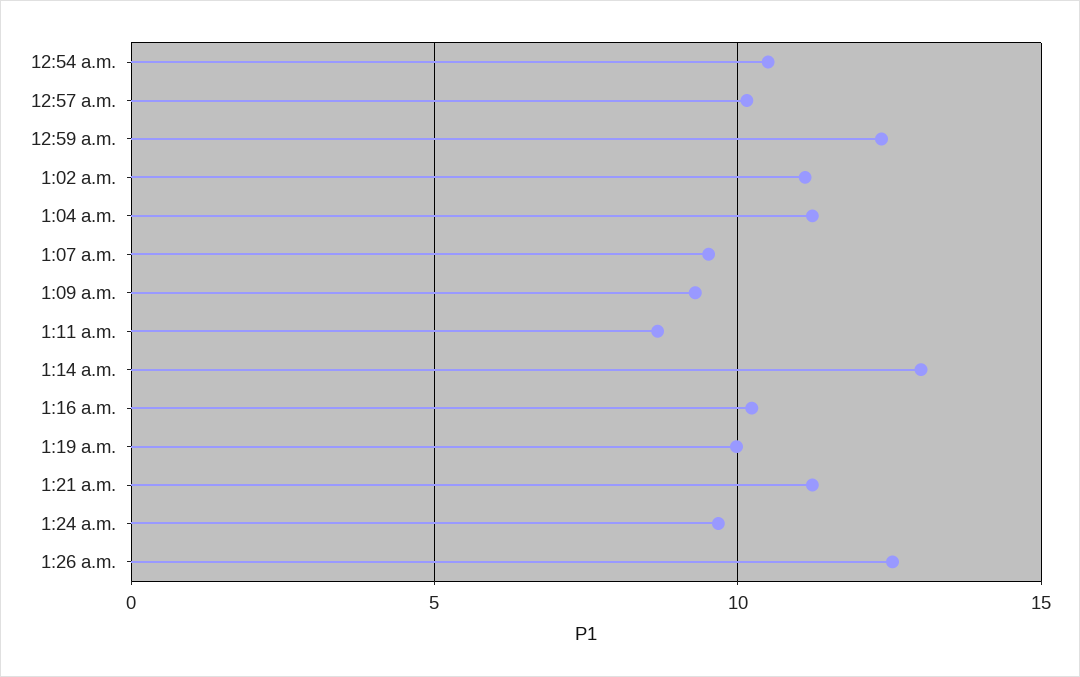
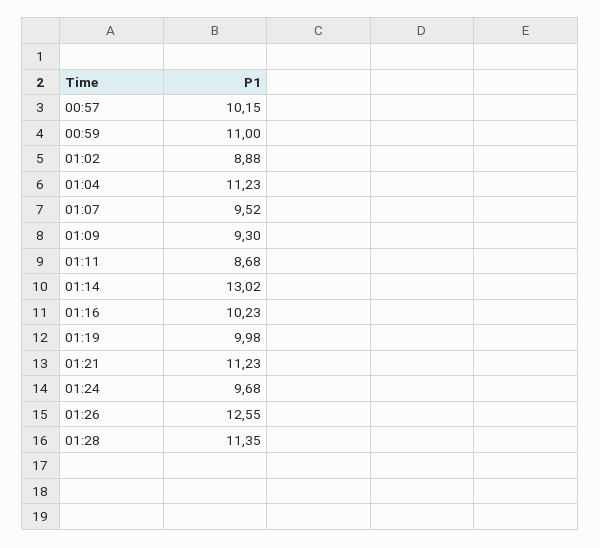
12:54 a.m.: 10.5 -> none
12:59 a.m.: 12.5 -> 11
1:02 a.m.: 11 -> 8.88
01:28: none -> 11.35

